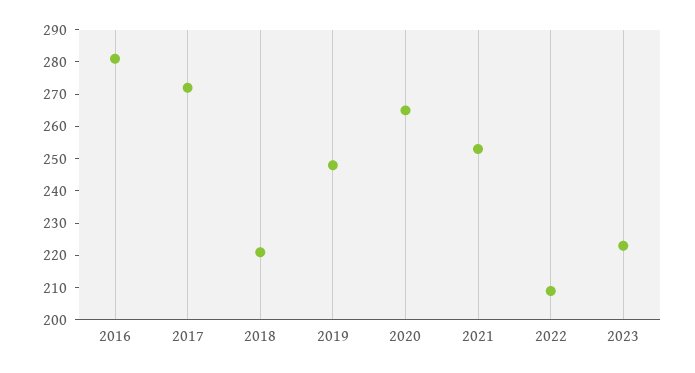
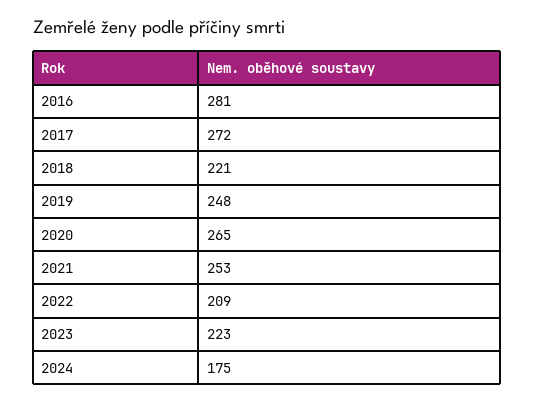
2024: none -> 175

